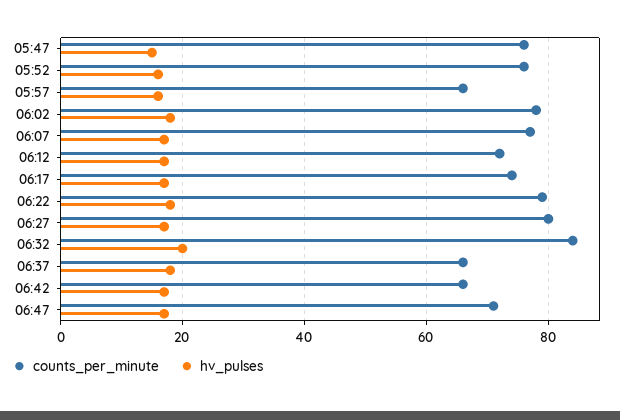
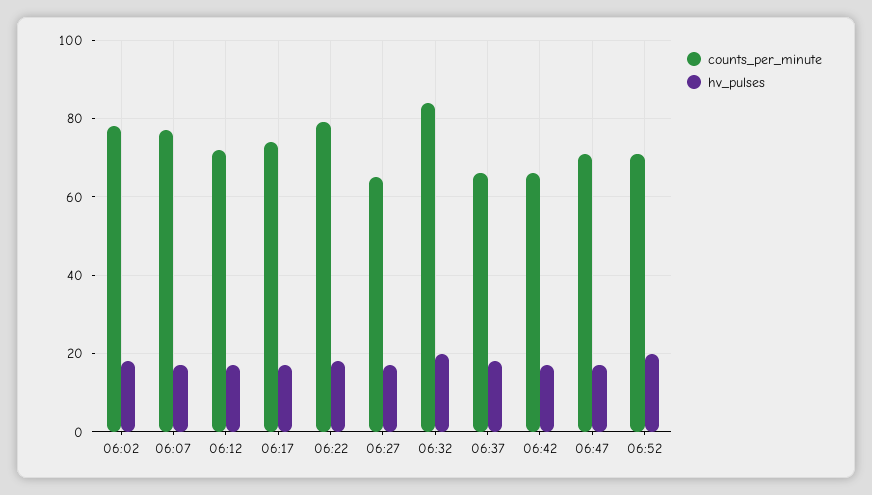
counts_per_minute, 05:47: 75 -> none
hv_pulses, 05:47: 15 -> none
counts_per_minute, 05:52: 75 -> none
hv_pulses, 05:52: 15 -> none
counts_per_minute, 05:57: 65 -> none
hv_pulses, 05:57: 15 -> none
counts_per_minute, 06:27: 80 -> 65
counts_per_minute, 06:52: none -> 70
hv_pulses, 06:52: none -> 20

